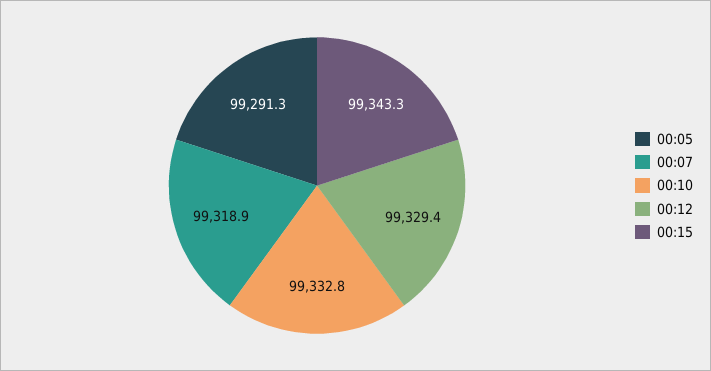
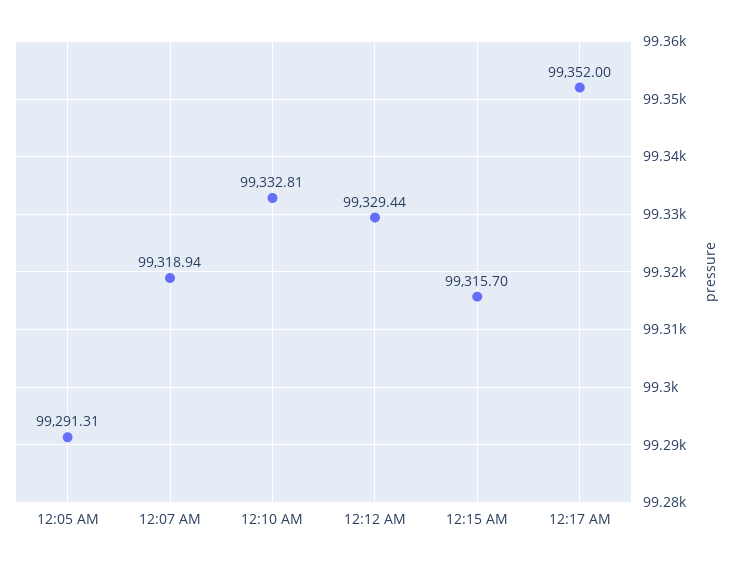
00:15: 99343.3 -> 99315.7
12:17 AM: none -> 99352

